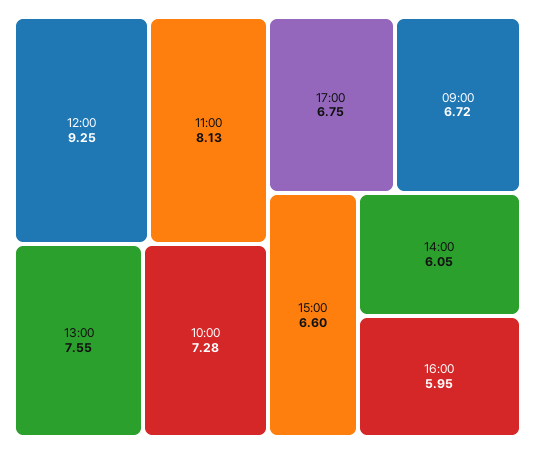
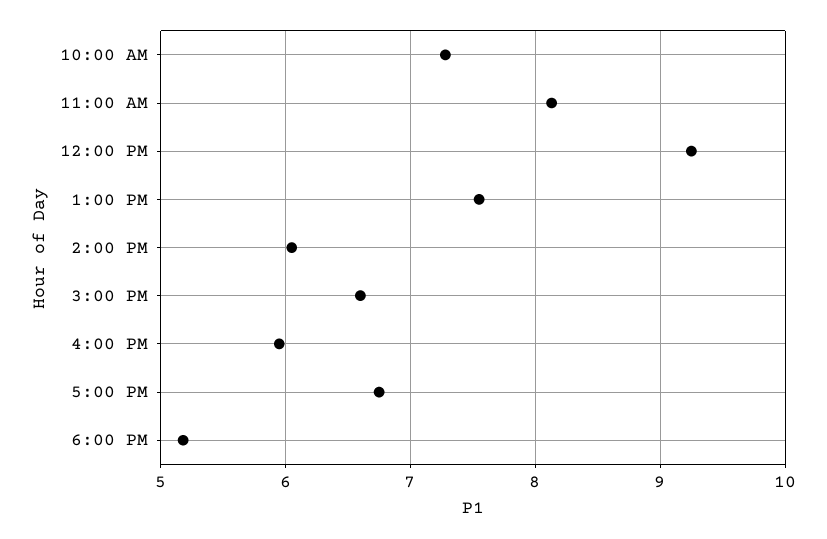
09:00: 6.72 -> none
6:00 PM: none -> 5.2

